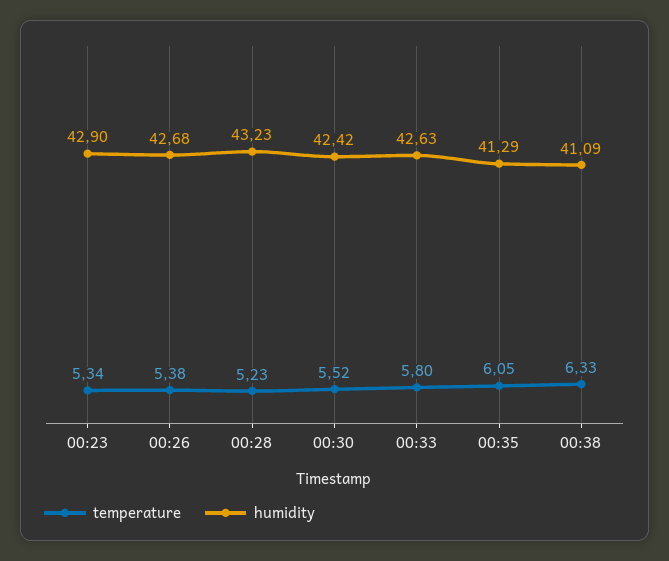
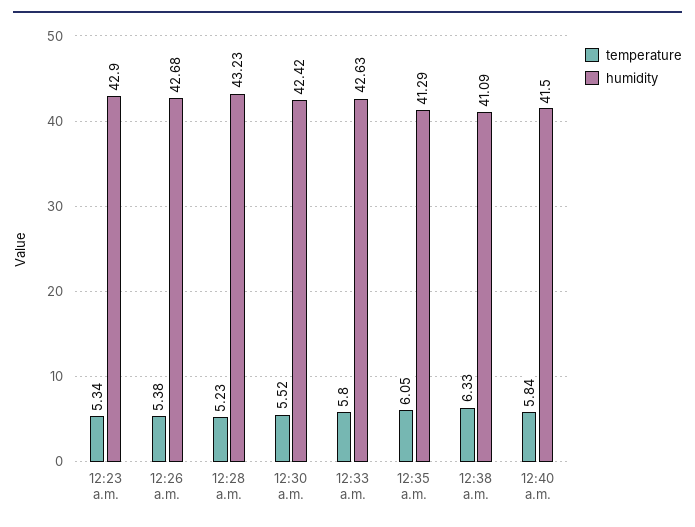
temperature, 12:40 a.m.: none -> 5.84
humidity, 12:40 a.m.: none -> 41.5

